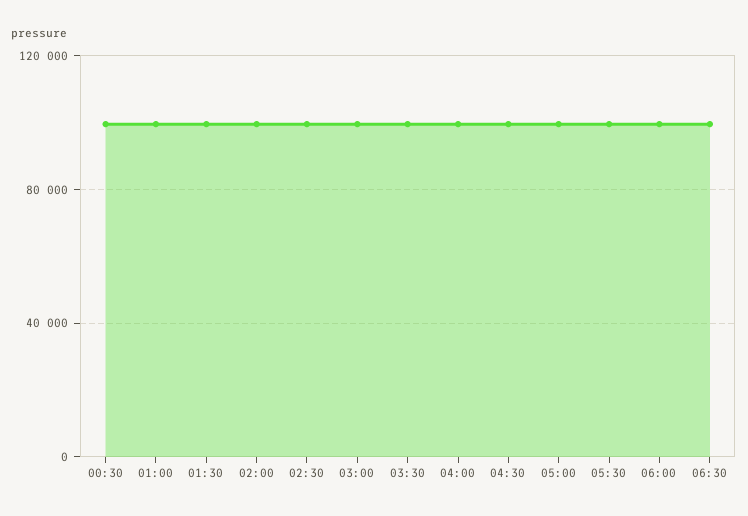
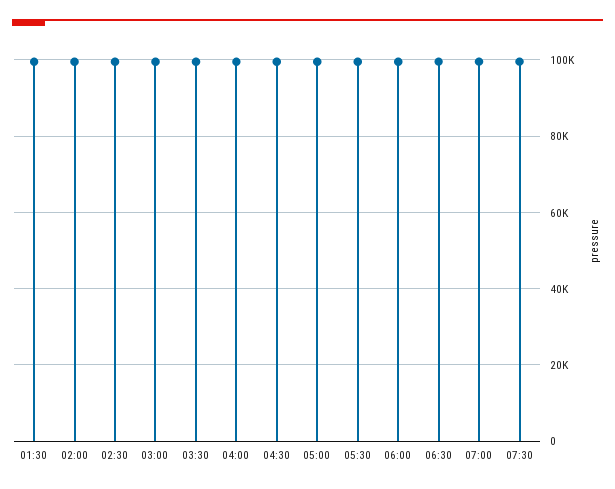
00:30: 100000 -> none
01:00: 100000 -> none
07:00: none -> 100000
07:30: none -> 100000

